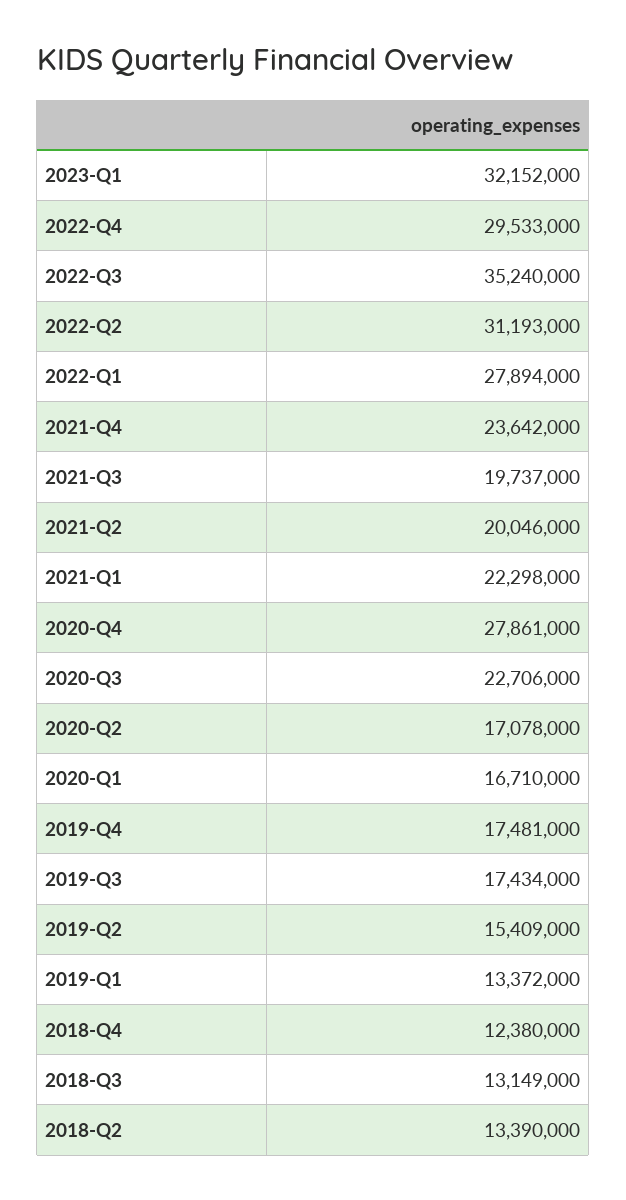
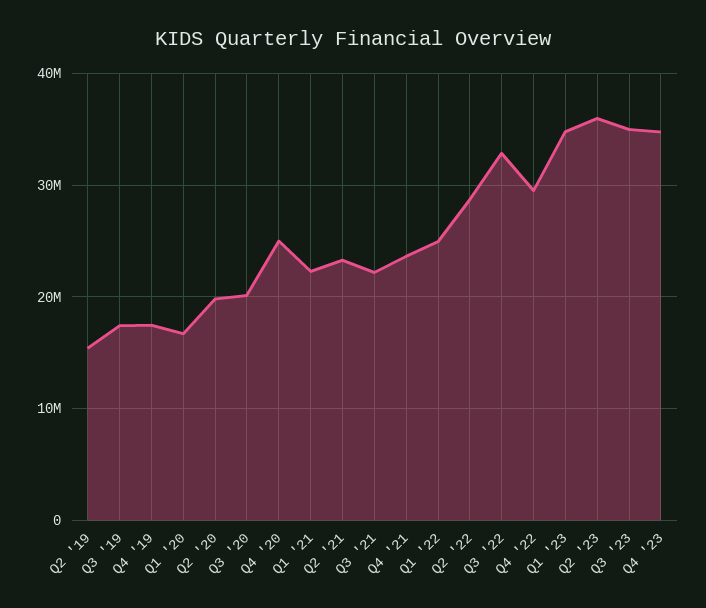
2023-Q1: 32152000 -> 35000000
2022-Q3: 35240000 -> 33000000
2022-Q2: 31193000 -> 29000000
2022-Q1: 27894000 -> 25000000
2021-Q3: 19737000 -> 22000000
2021-Q2: 20046000 -> 23000000
2020-Q4: 27861000 -> 25000000
2020-Q3: 22706000 -> 20000000
2020-Q2: 17078000 -> 20000000
2019-Q1: 13372000 -> none
2018-Q4: 12380000 -> none
2018-Q3: 13149000 -> none
2018-Q2: 13390000 -> none
Q2 '23: none -> 36000000
Q3 '23: none -> 35000000
Q4 '23: none -> 35000000

